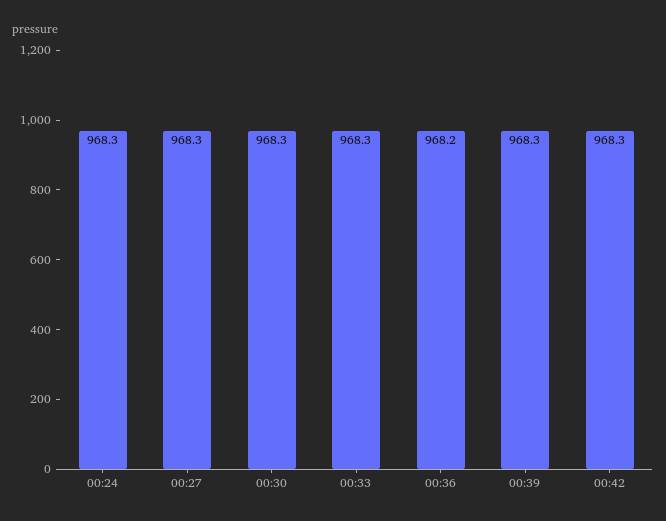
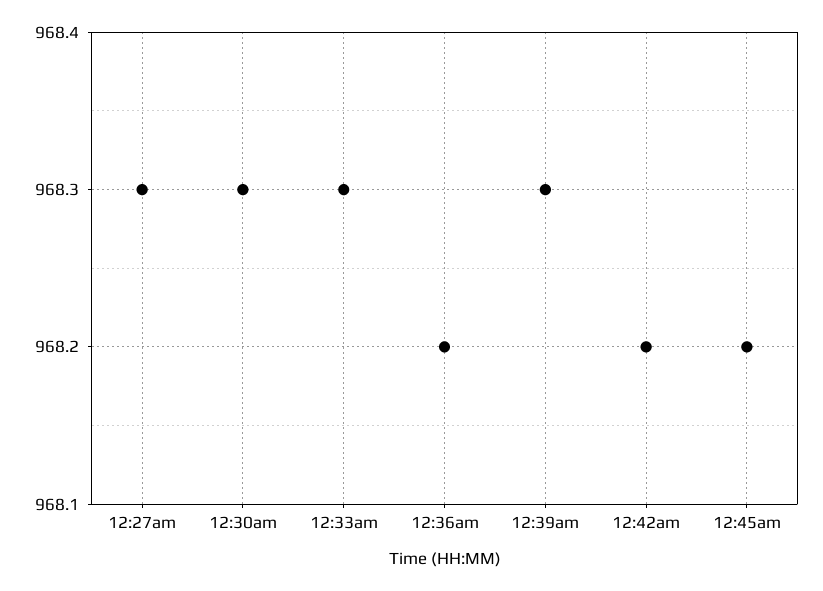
00:24: 968.3 -> none
00:42: 968.3 -> 968.2
12:45am: none -> 968.2

